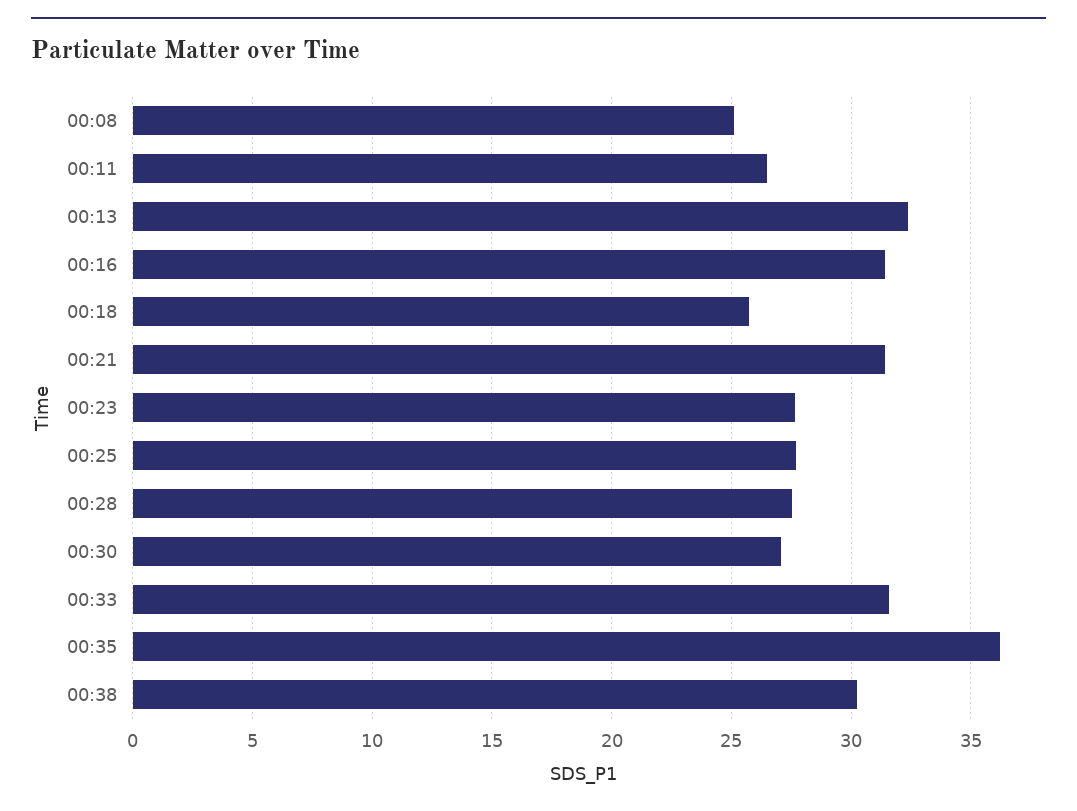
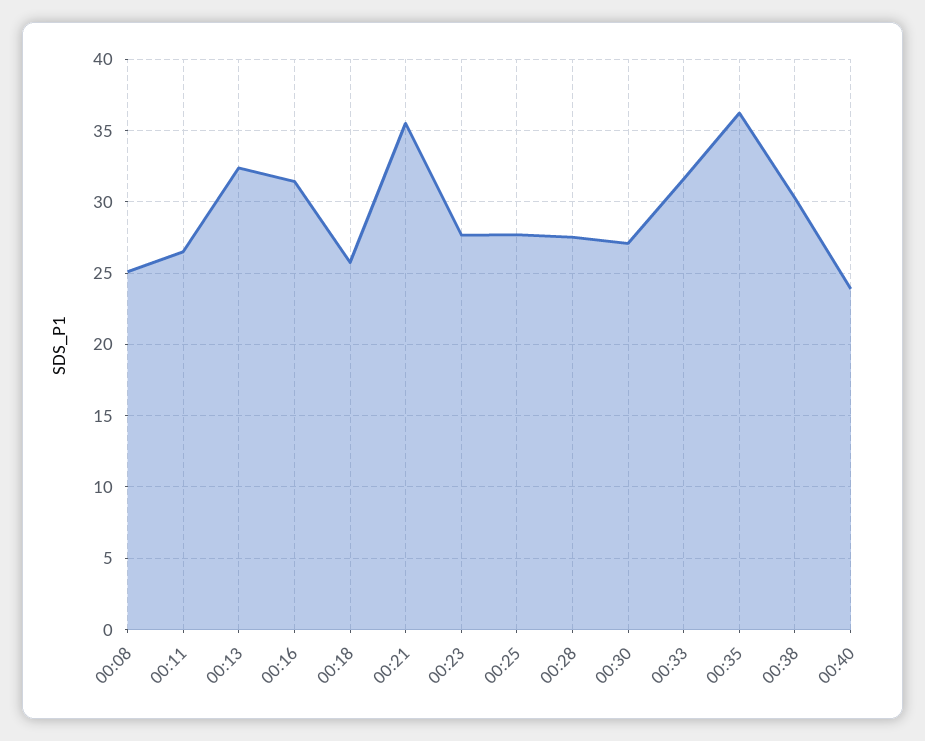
00:21: 31.5 -> 35.5
00:40: none -> 24

